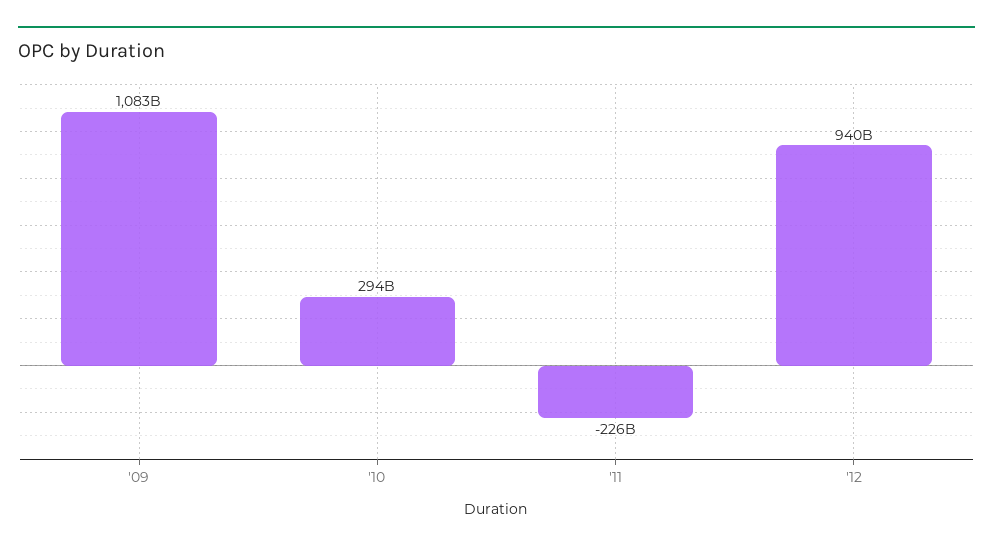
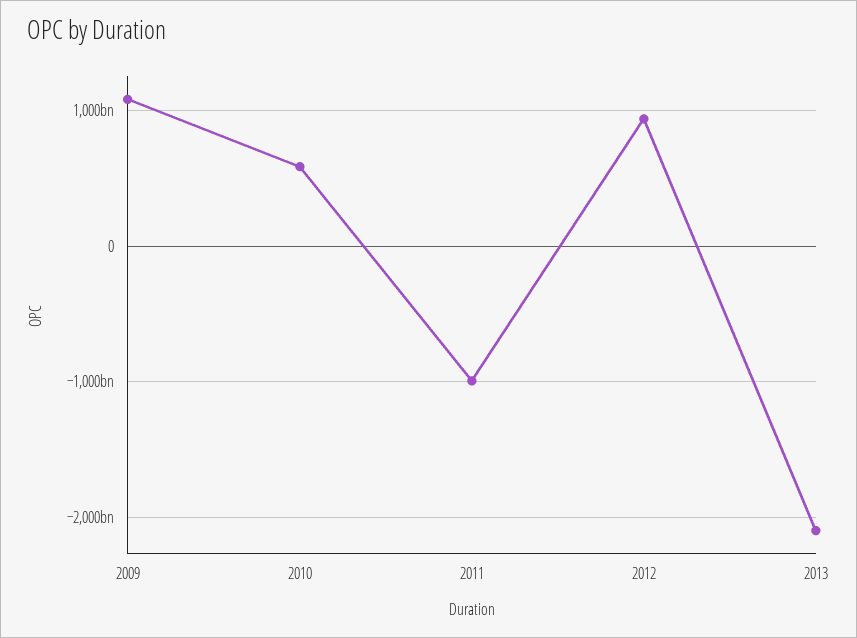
'10: 294000000000 -> 600000000000
'11: -226000000000 -> -1000000000000
2013: none -> -2100000000000

